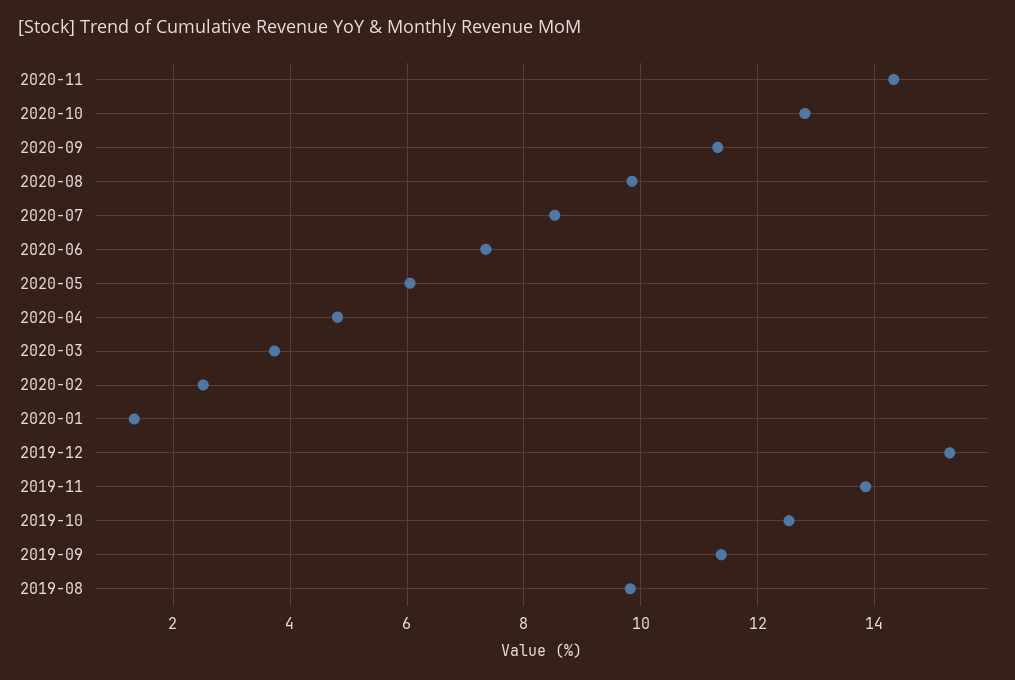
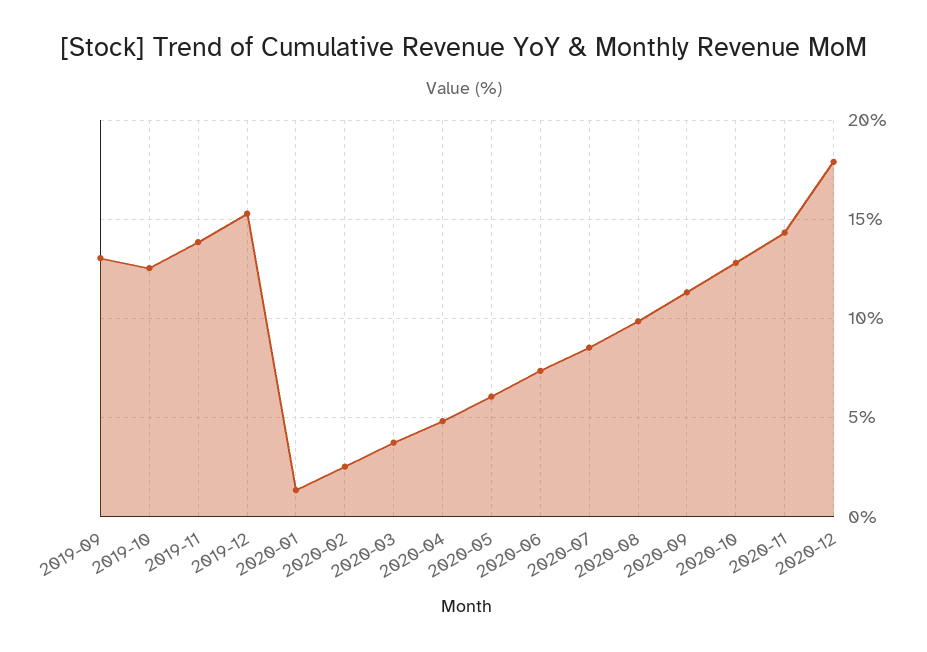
2019-09: 11.4 -> 13
2019-08: 9.8 -> none
2020-12: none -> 18

